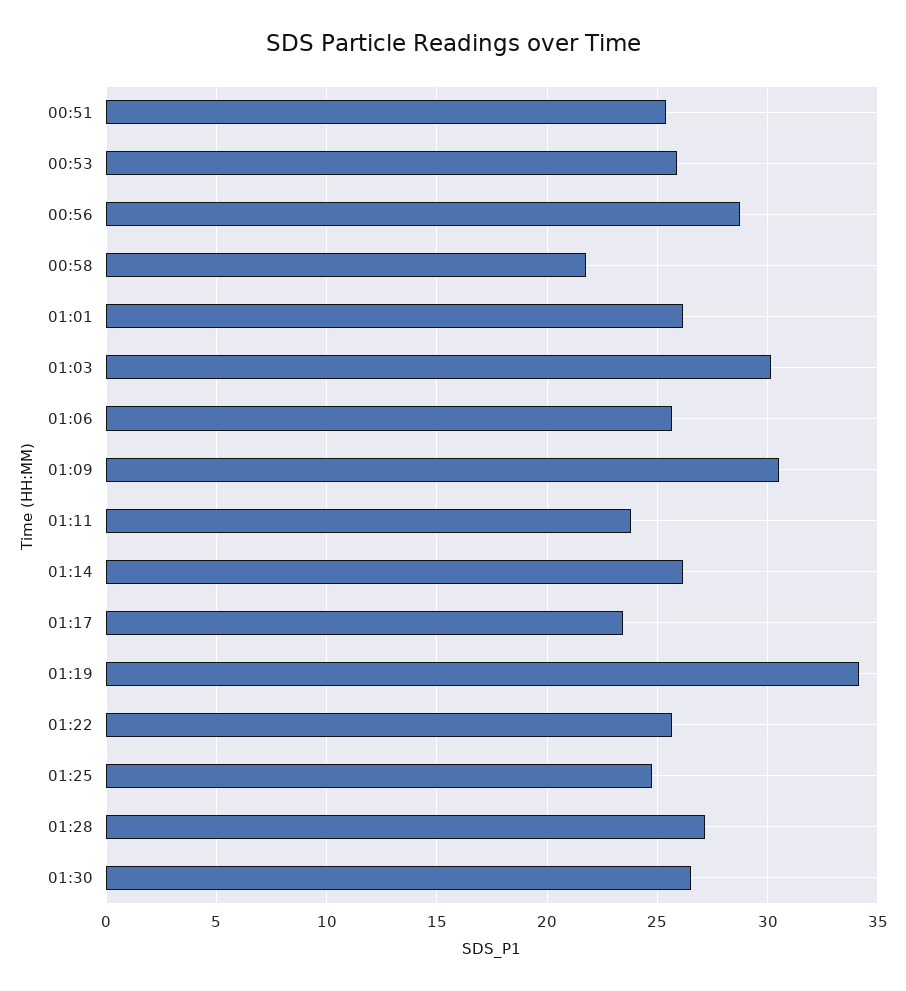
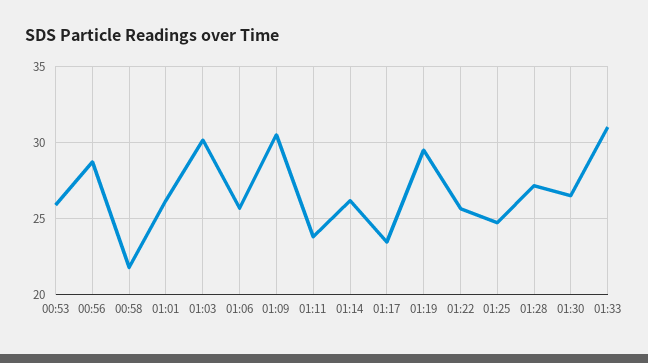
00:51: 25.5 -> none
01:19: 34 -> 29.5
01:33: none -> 31

